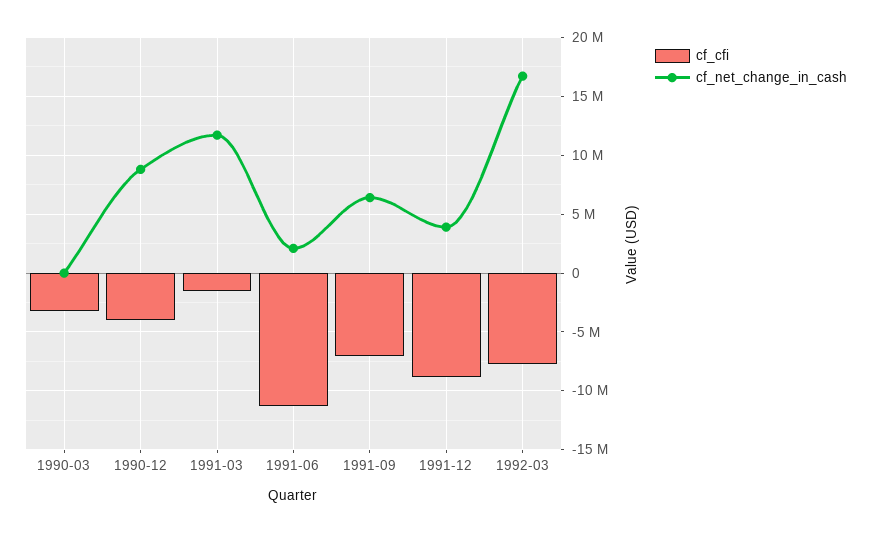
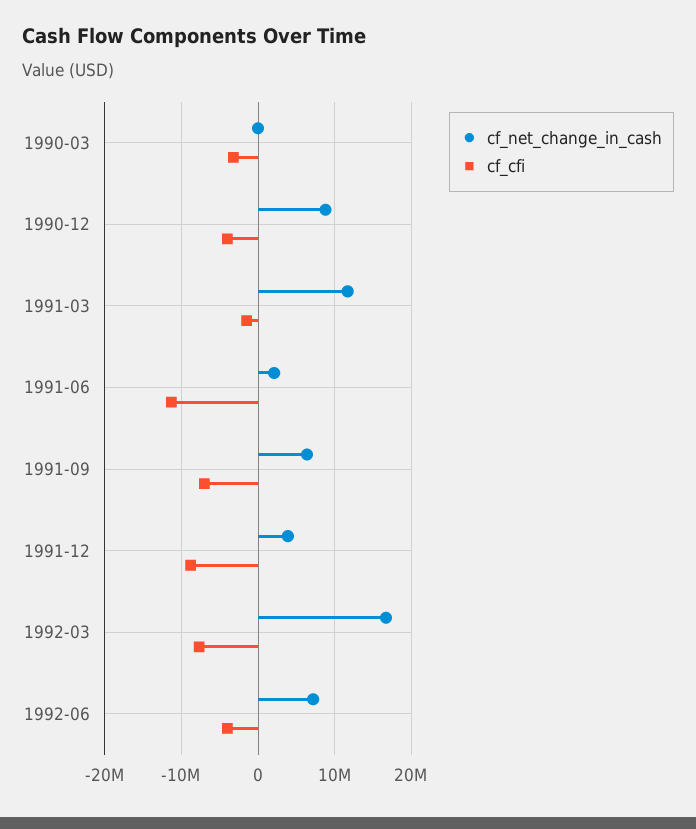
cf_net_change_in_cash, 1992-06: none -> 7000000
cf_cfi, 1992-06: none -> -4000000

